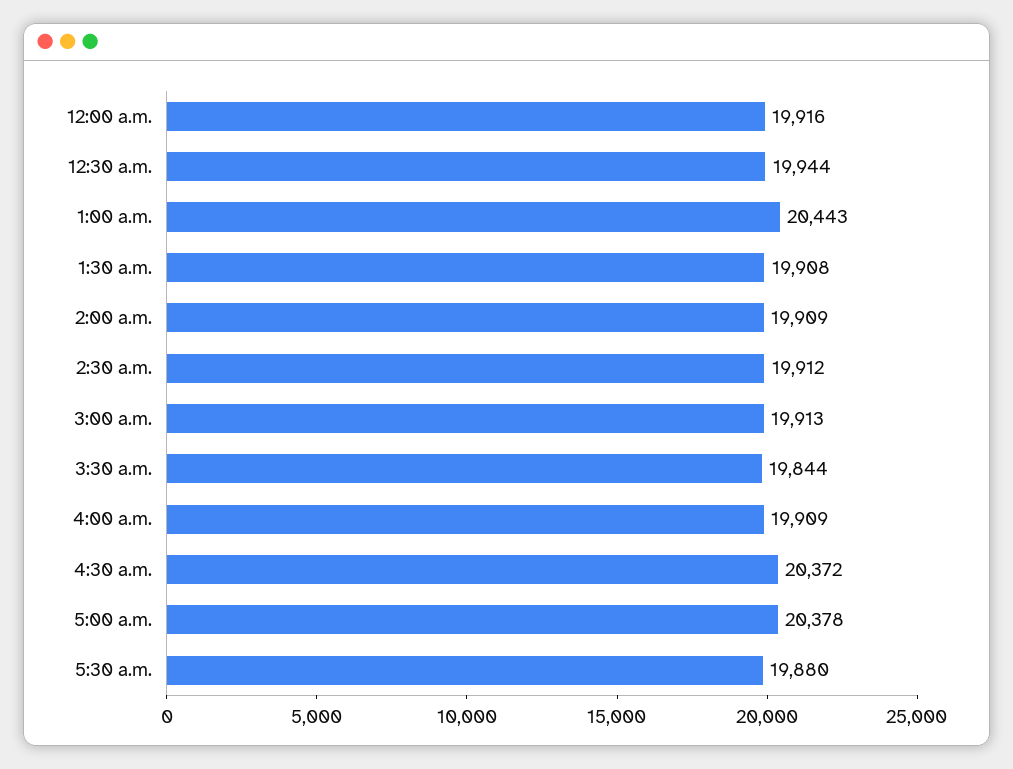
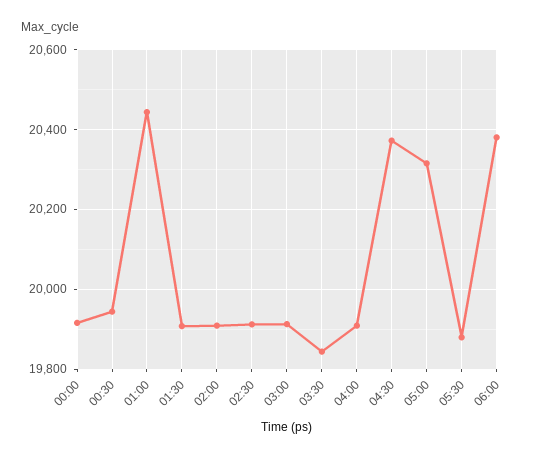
5:00 a.m.: 20378 -> 20320
06:00: none -> 20380

